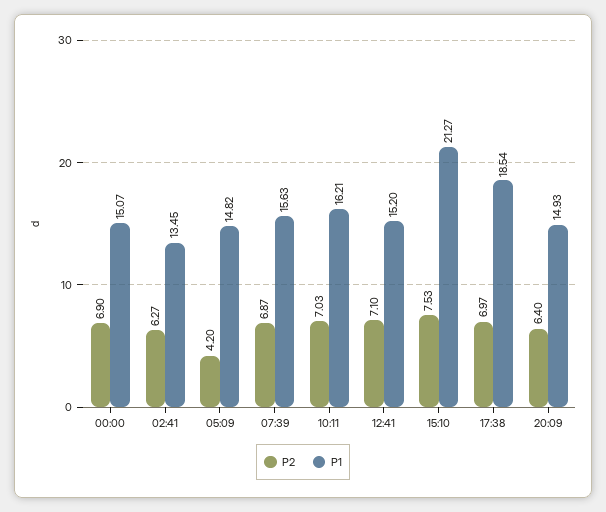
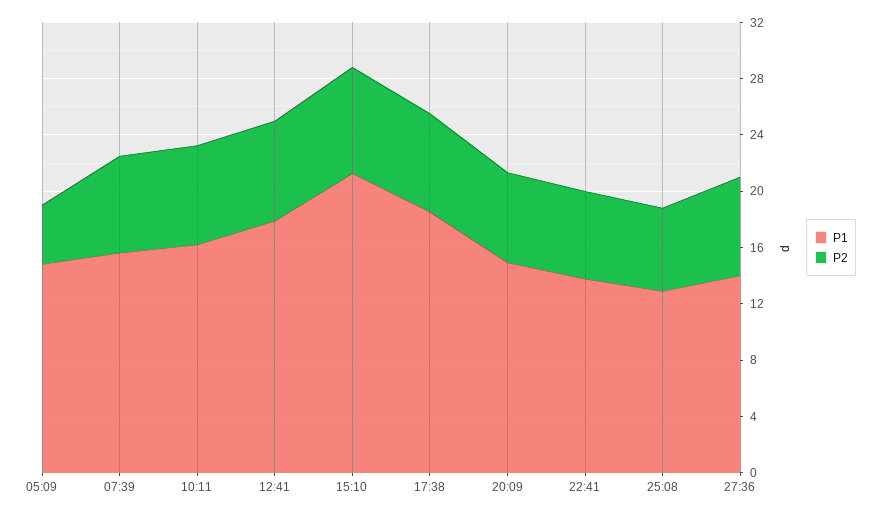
P2, 00:00: 6.9 -> none
P1, 00:00: 15.07 -> none
P2, 02:41: 6.27 -> none
P1, 02:41: 13.45 -> none
P1, 12:41: 15.2 -> 18
P1, 22:41: none -> 14
P2, 22:41: none -> 6
P1, 25:08: none -> 13
P2, 25:08: none -> 6
P1, 27:36: none -> 14
P2, 27:36: none -> 7

